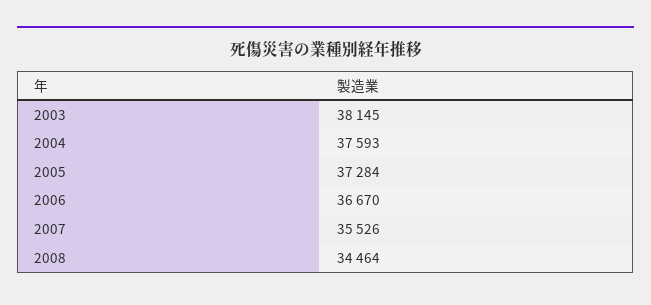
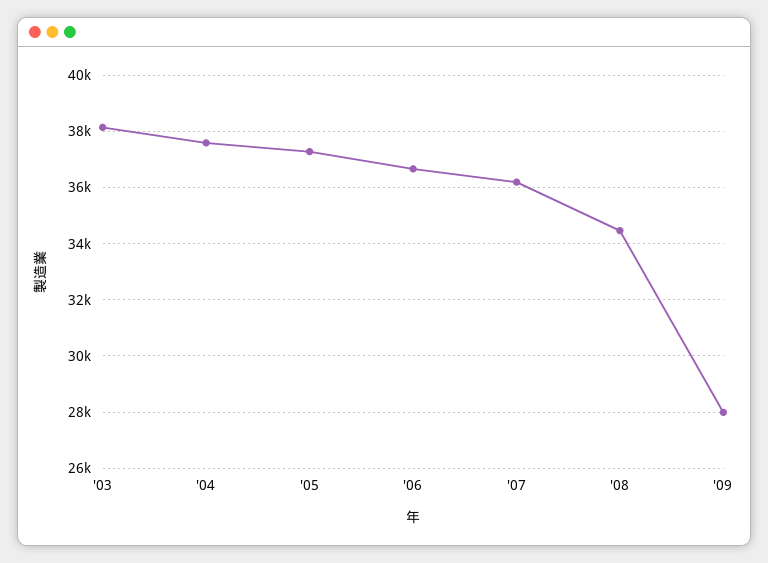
2007: 35526 -> 36250
'09: none -> 28000

